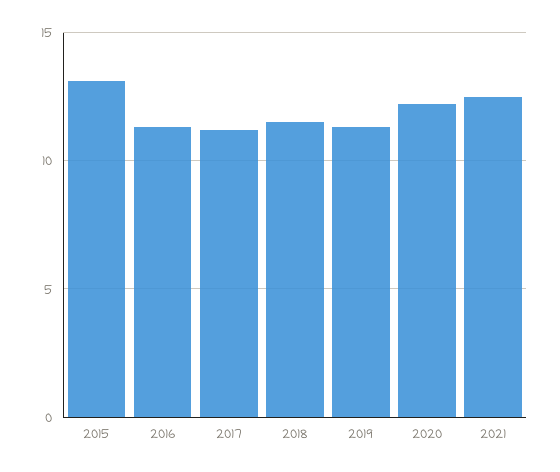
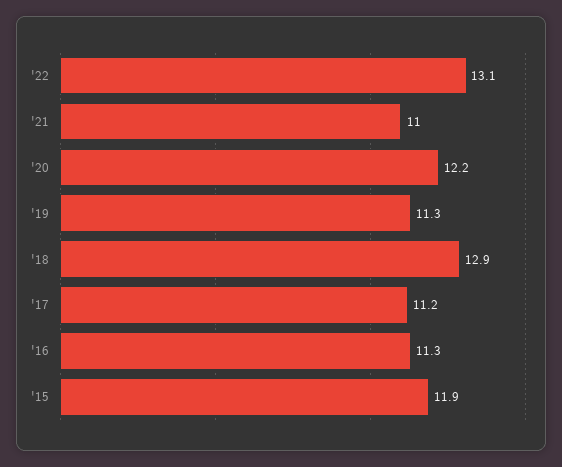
2015: 13 -> 11.9
2018: 11.5 -> 12.9
2021: 12.5 -> 11
'22: none -> 13.1

